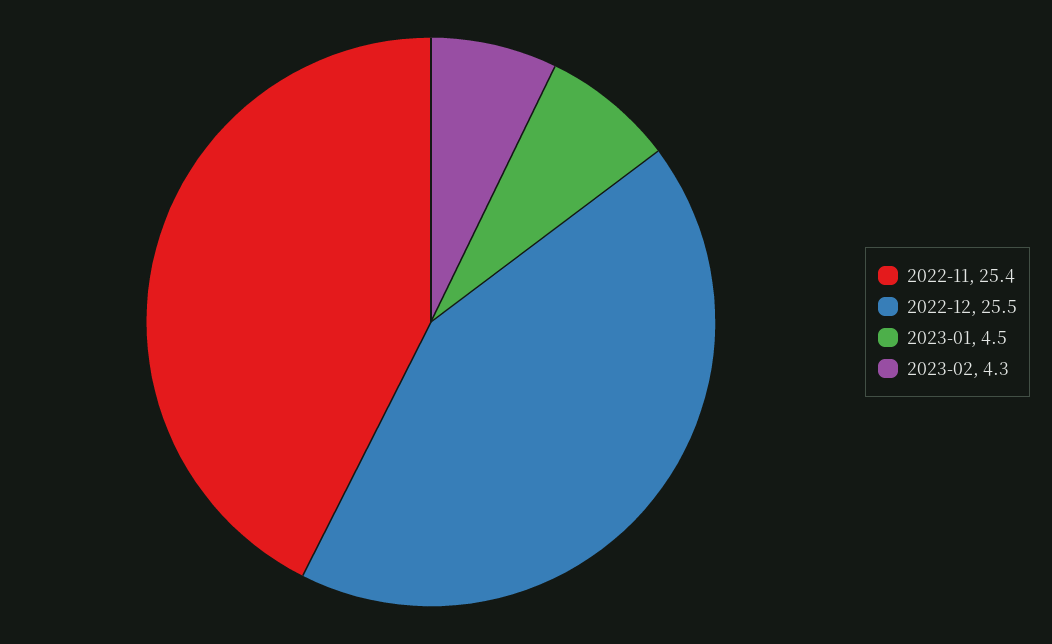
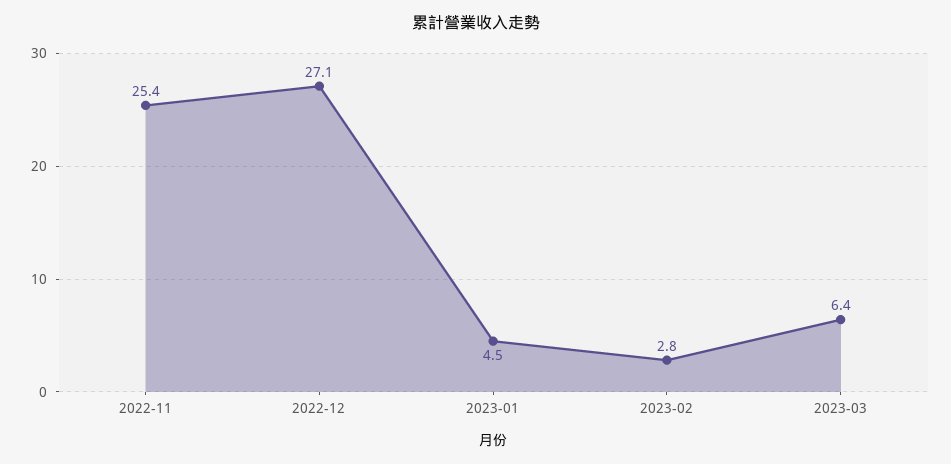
2022-12: 25.5 -> 27.1
2023-02: 4.3 -> 2.8
2023-03: none -> 6.4

